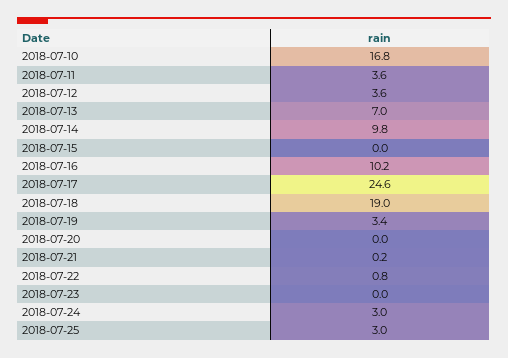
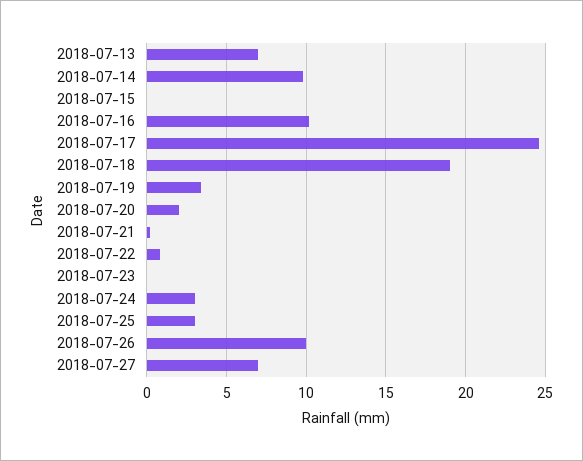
2018-07-10: 16.8 -> none
2018-07-11: 3.6 -> none
2018-07-12: 3.6 -> none
2018-07-20: 0 -> 2
2018-07-26: none -> 10
2018-07-27: none -> 7

